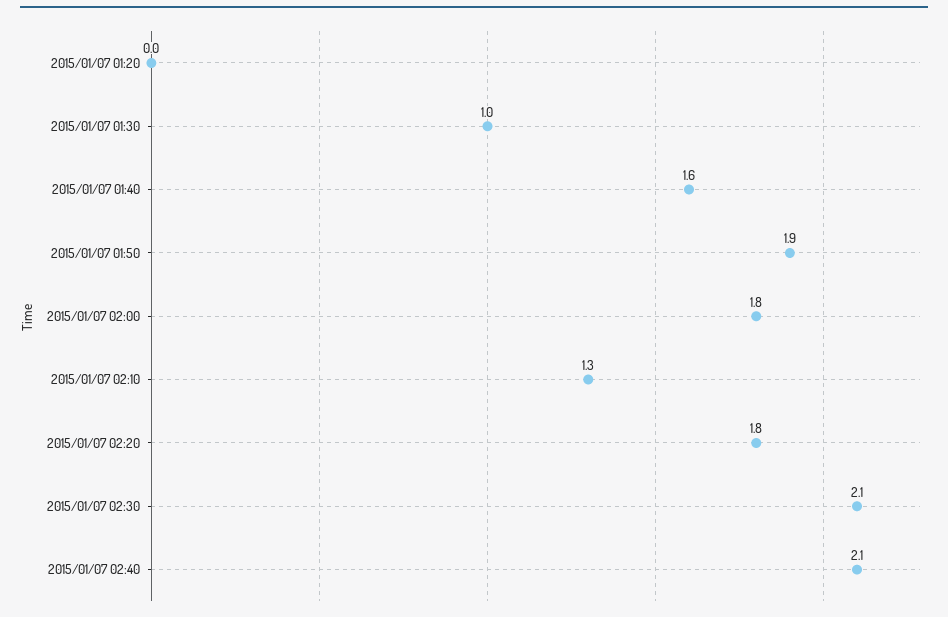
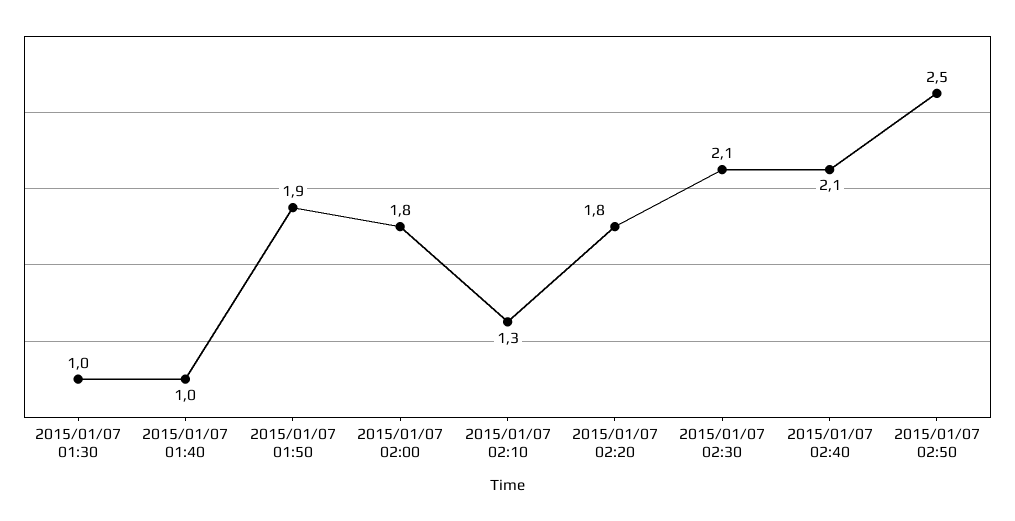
2015/01/07 01:20: 0 -> none
2015/01/07 01:40: 1.6 -> 1
2015/01/07 02:50: none -> 2.5

